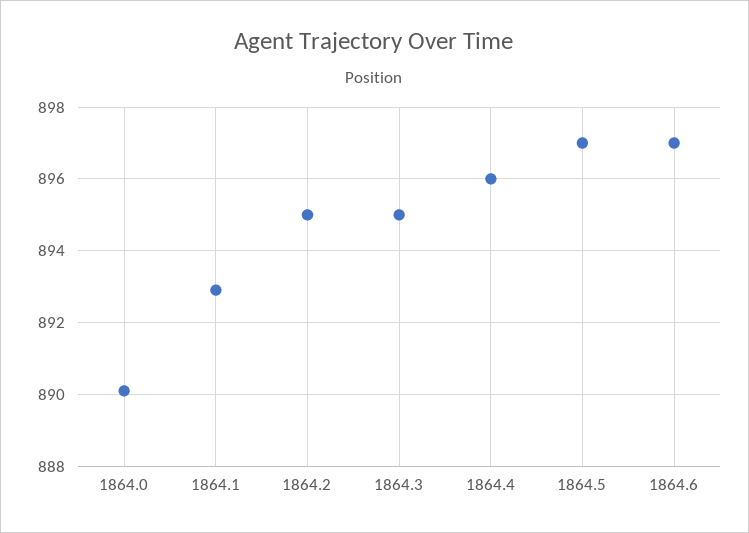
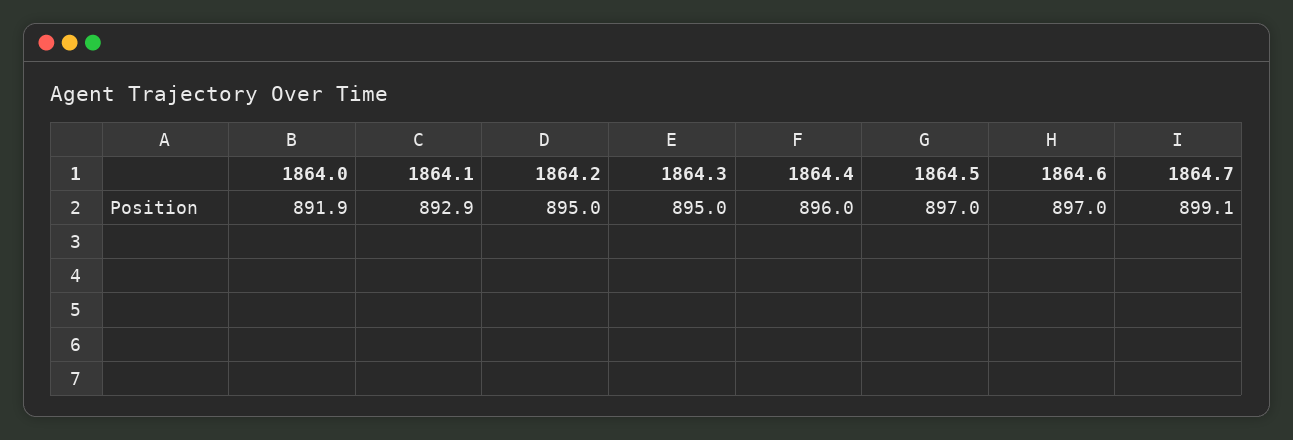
1864.0: 890 -> 891.9
1864.7: none -> 899.1

